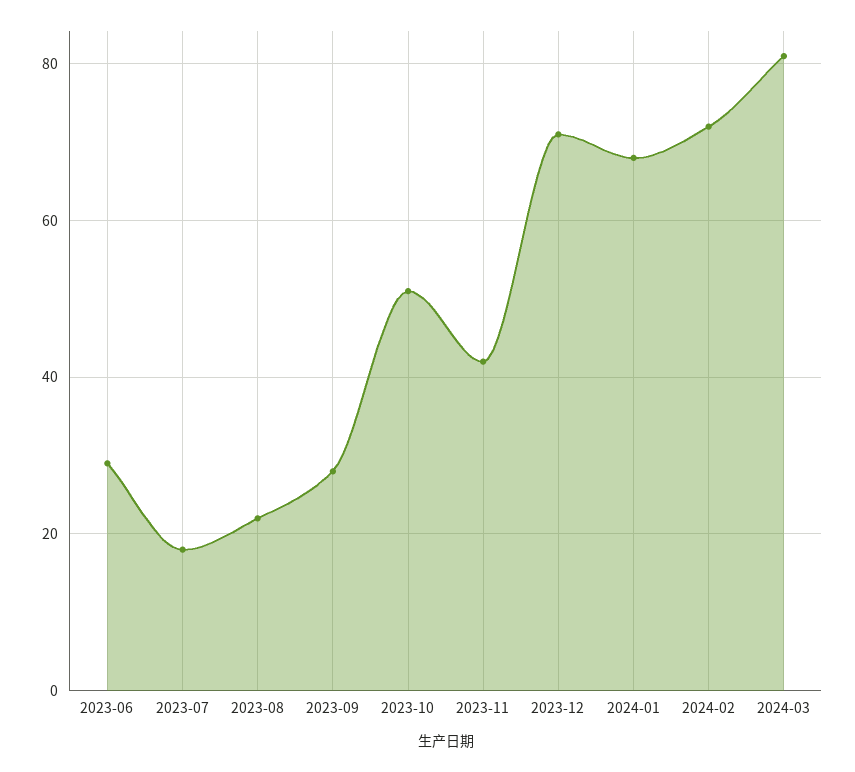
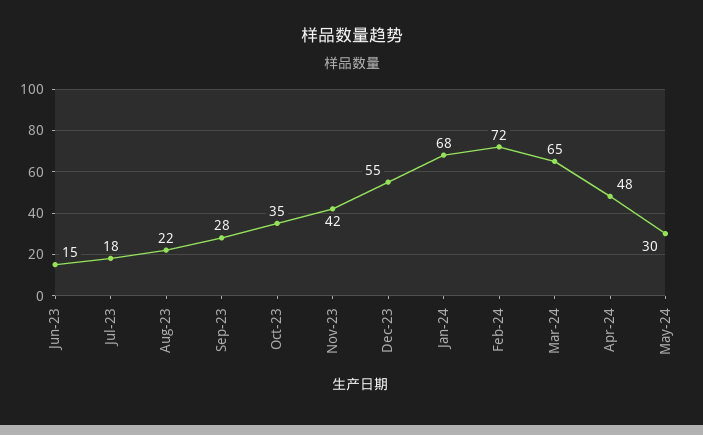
2023-06: 30 -> 15
2023-10: 50 -> 35
2023-12: 70 -> 55
2024-03: 80 -> 65
Apr-24: none -> 48
May-24: none -> 30

